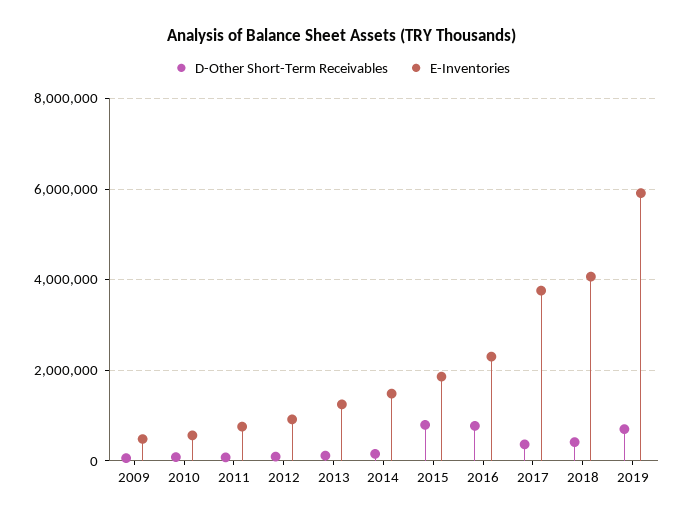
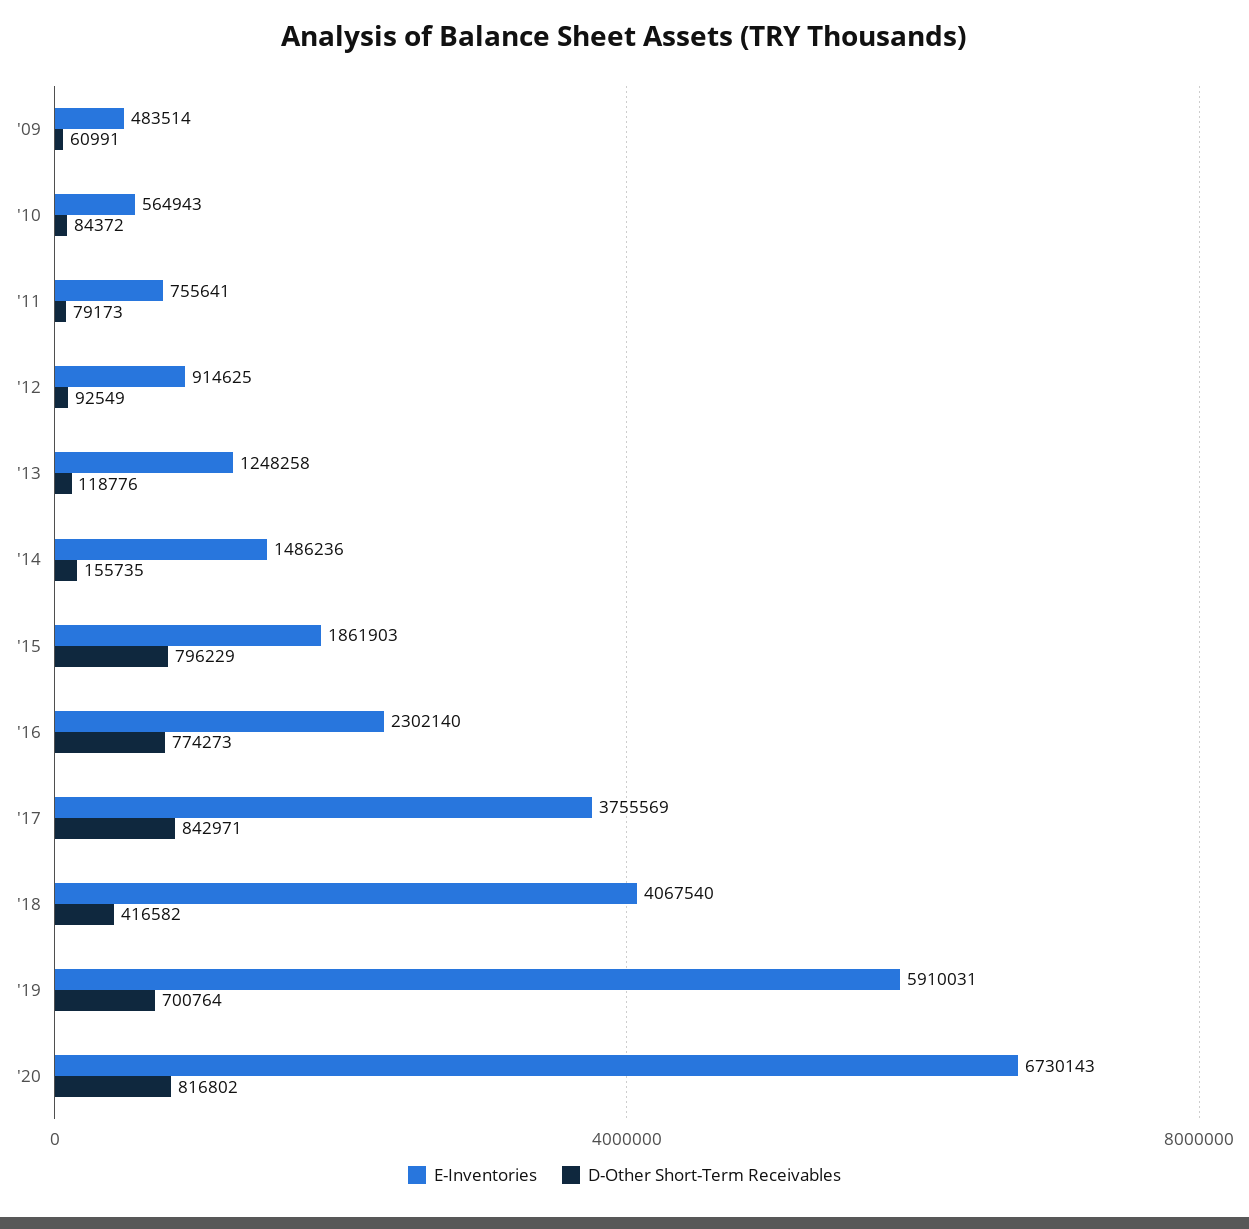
D-Other Short-Term Receivables, 2017: 400000 -> 842971
E-Inventories, '20: none -> 6730143
D-Other Short-Term Receivables, '20: none -> 816802

